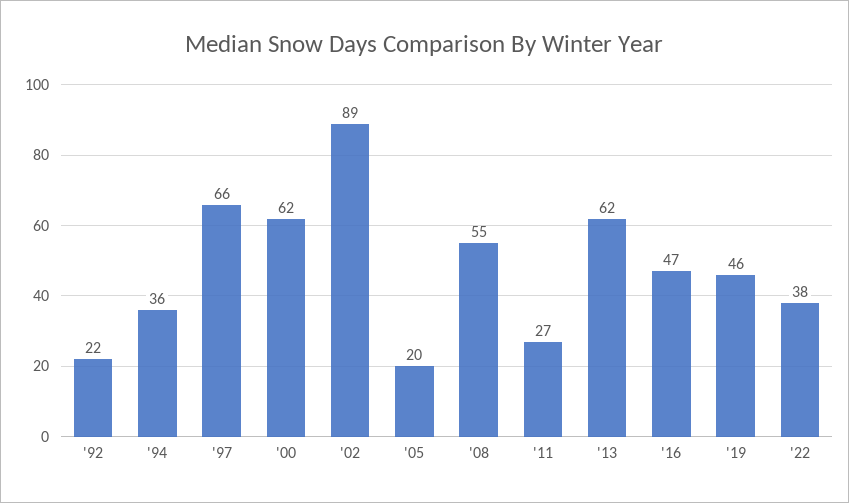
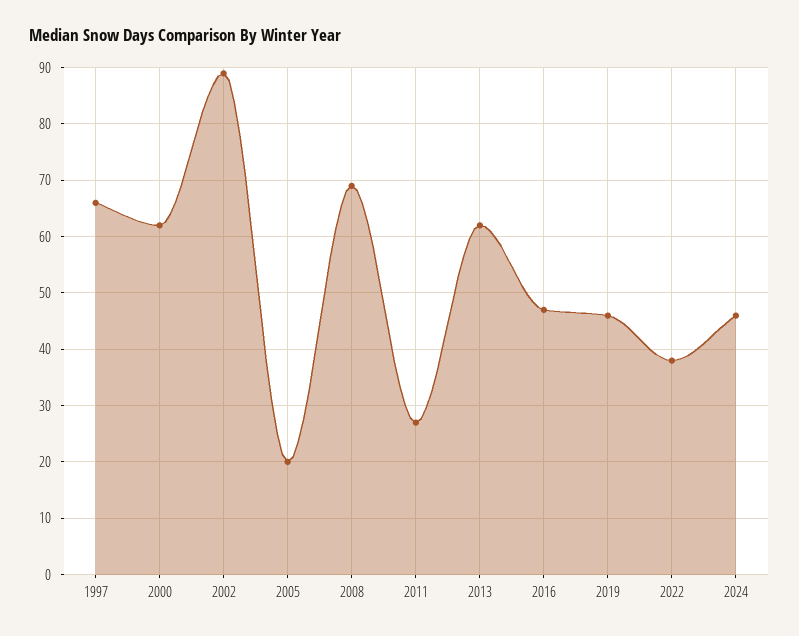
'92: 22 -> none
'94: 36 -> none
'08: 55 -> 70
2024: none -> 45

